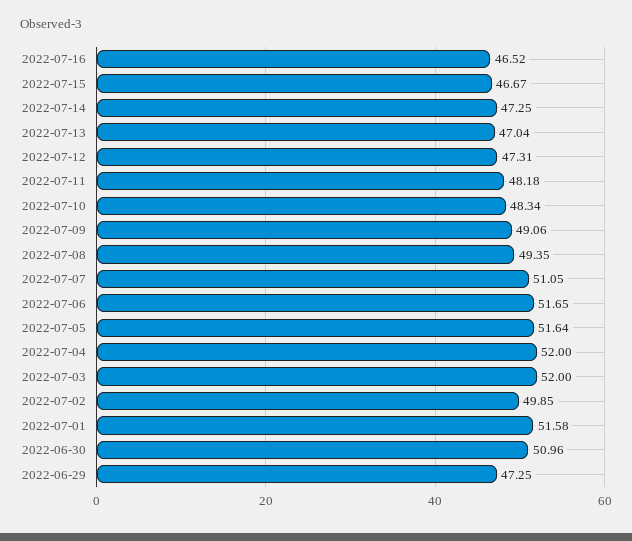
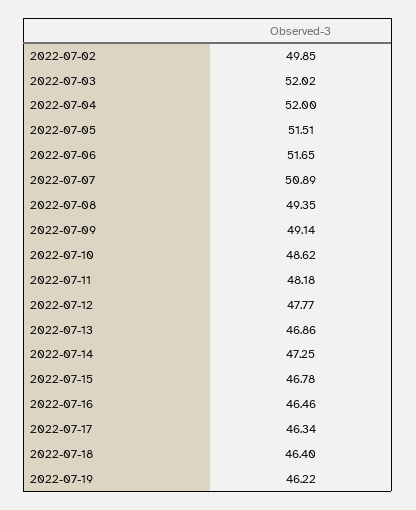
2022-07-16: 46.52 -> 46.46
2022-07-15: 46.67 -> 46.78
2022-07-13: 47.04 -> 46.86
2022-07-12: 47.31 -> 47.77
2022-07-10: 48.34 -> 48.62
2022-07-09: 49.06 -> 49.14
2022-07-07: 51.05 -> 50.89
2022-07-05: 51.64 -> 51.51
2022-07-03: 52 -> 52.02
2022-07-01: 51.58 -> none
2022-06-30: 50.96 -> none
2022-06-29: 47.25 -> none
2022-07-17: none -> 46.34
2022-07-18: none -> 46.4
2022-07-19: none -> 46.22

